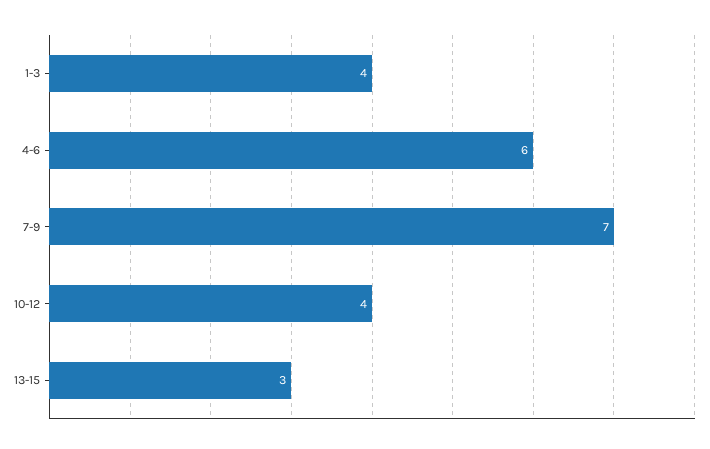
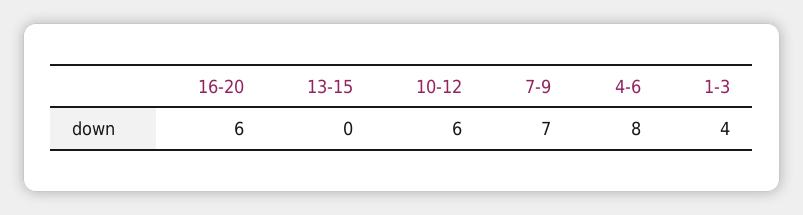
4-6: 6 -> 8
10-12: 4 -> 6
13-15: 3 -> 0
16-20: none -> 6

